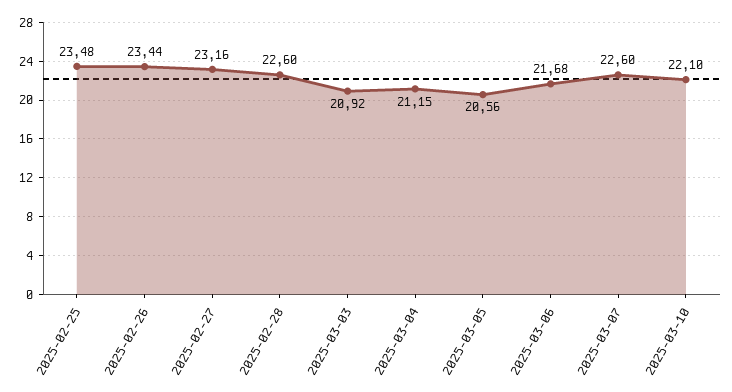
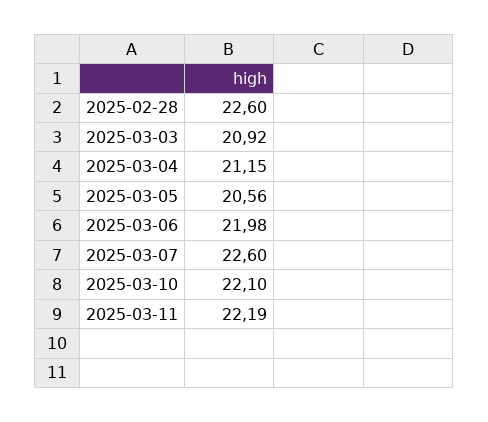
2025-02-25: 23.48 -> none
2025-02-26: 23.44 -> none
2025-02-27: 23.16 -> none
2025-03-06: 21.68 -> 21.98
2025-03-11: none -> 22.19

